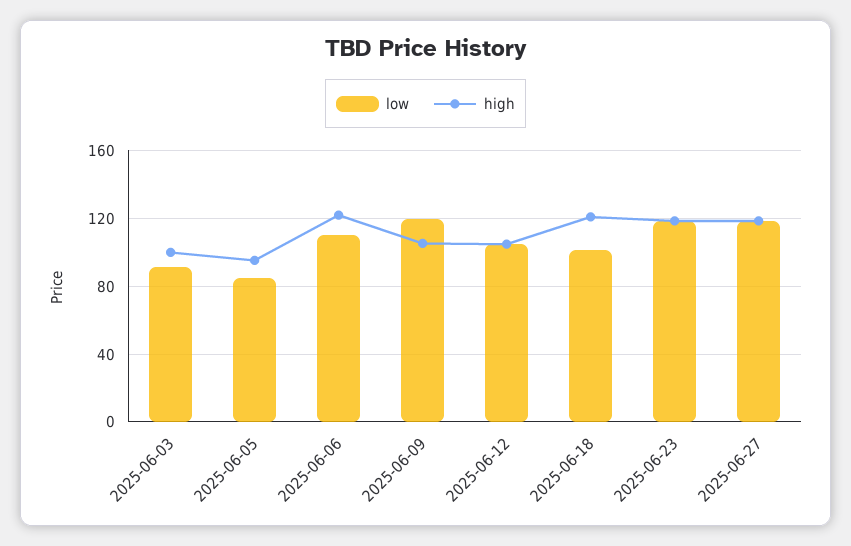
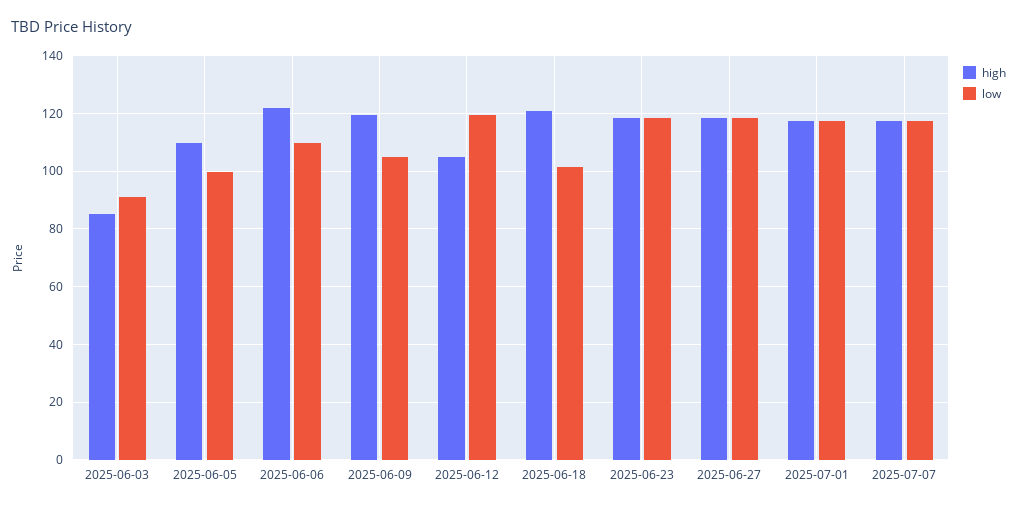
high, 2025-06-03: 100 -> 85
low, 2025-06-05: 85 -> 100
high, 2025-06-05: 95 -> 110
low, 2025-06-09: 120 -> 105
high, 2025-06-09: 105 -> 120
low, 2025-06-12: 105 -> 120
high, 2025-07-01: none -> 117.5
low, 2025-07-01: none -> 117.5
high, 2025-07-07: none -> 117.5
low, 2025-07-07: none -> 117.5

